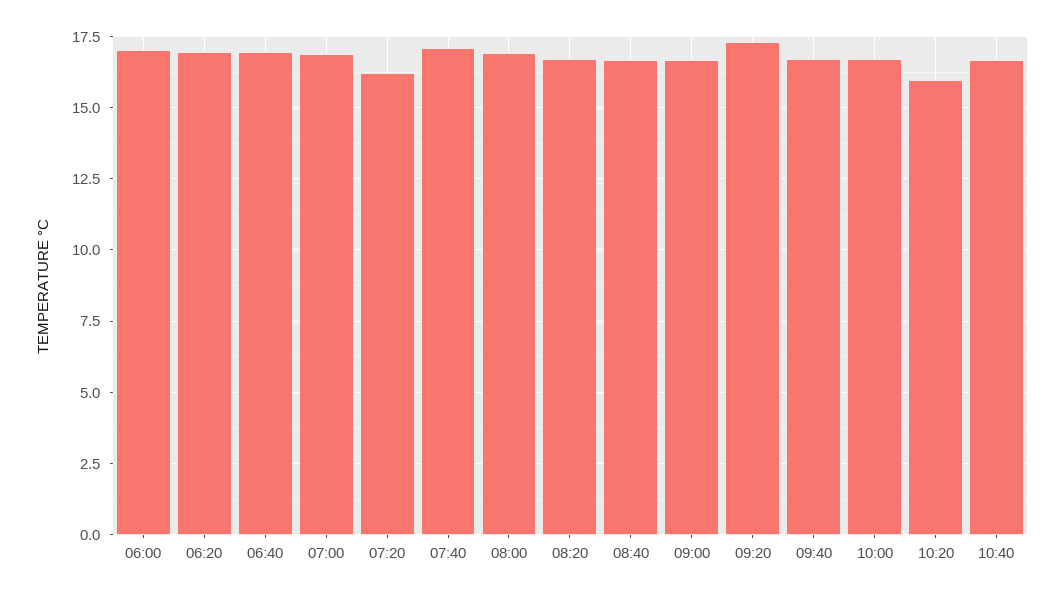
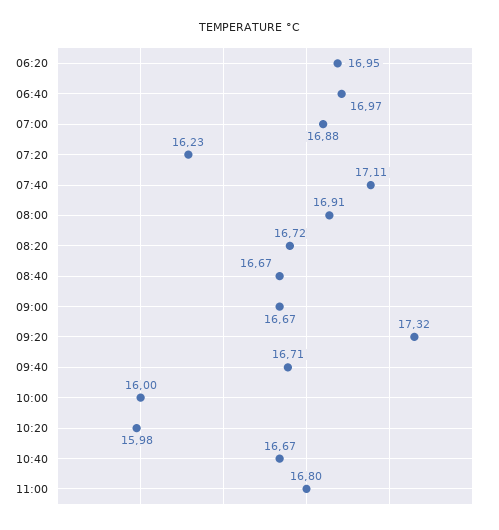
06:00: 17 -> none
10:00: 16.75 -> 16
11:00: none -> 16.8

